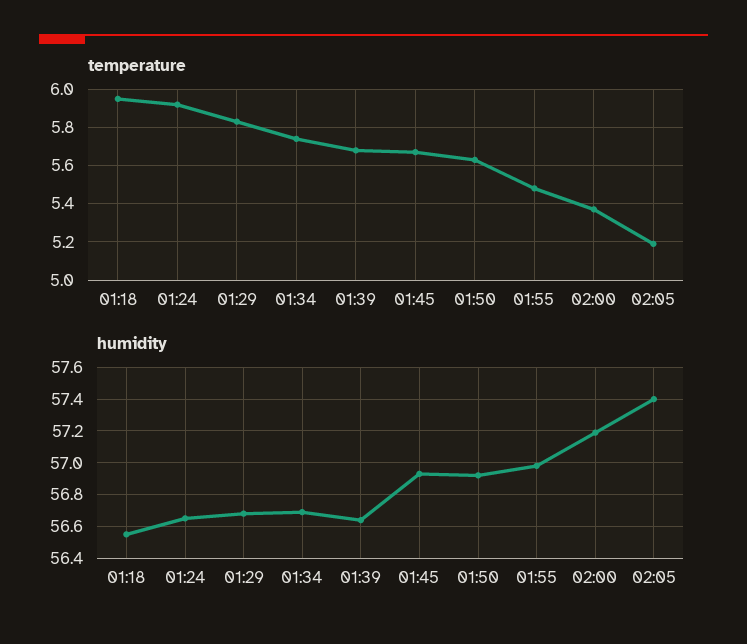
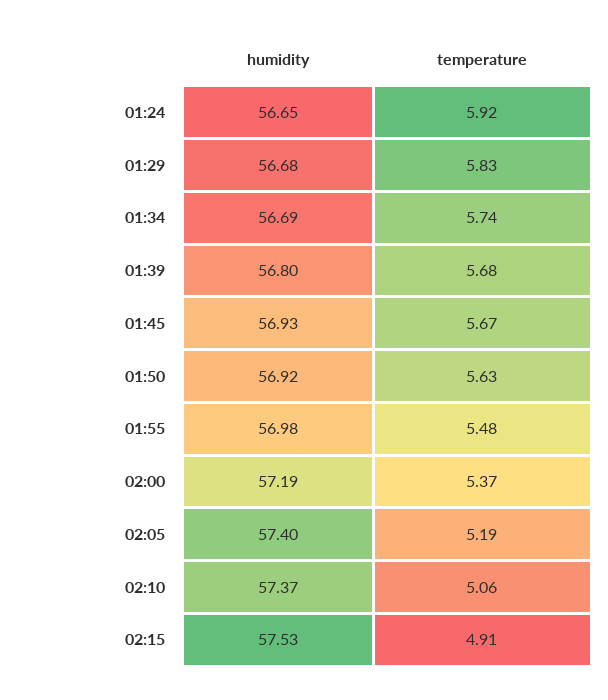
temperature, 01:18: 5.95 -> none
humidity, 01:18: 56.55 -> none
humidity, 01:39: 56.65 -> 56.8
humidity, 02:10: none -> 57.37
temperature, 02:10: none -> 5.06
humidity, 02:15: none -> 57.53
temperature, 02:15: none -> 4.91

